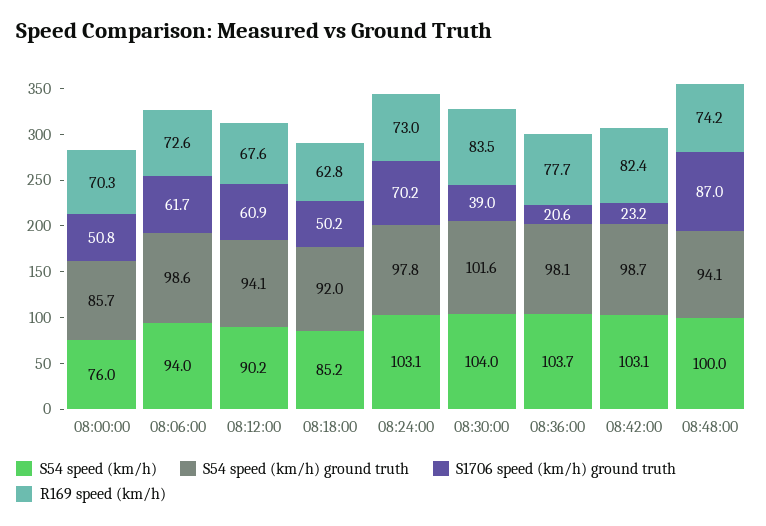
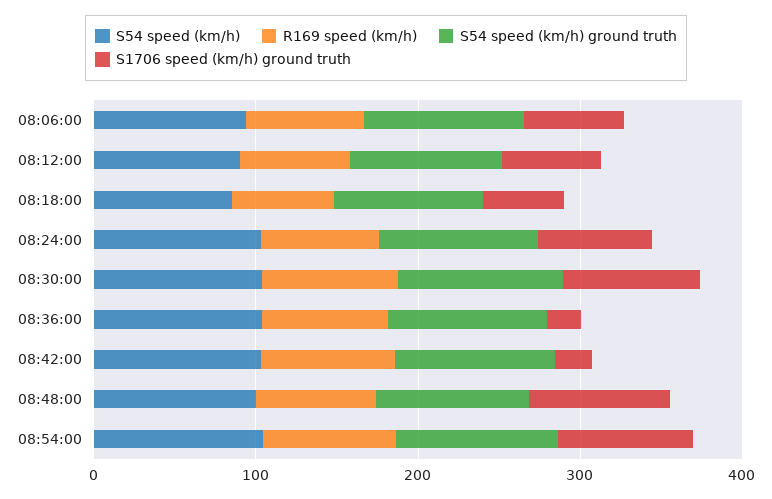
S54 speed (km/h), 08:00:00: 76 -> none
S54 speed (km/h) ground truth, 08:00:00: 85.7 -> none
S1706 speed (km/h) ground truth, 08:00:00: 50.8 -> none
R169 speed (km/h), 08:00:00: 70.3 -> none
S1706 speed (km/h) ground truth, 08:30:00: 39 -> 80
S54 speed (km/h), 08:54:00: none -> 100
R169 speed (km/h), 08:54:00: none -> 80
S54 speed (km/h) ground truth, 08:54:00: none -> 100
S1706 speed (km/h) ground truth, 08:54:00: none -> 80

